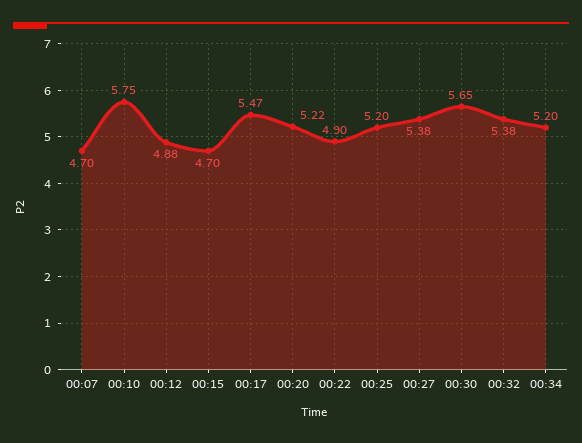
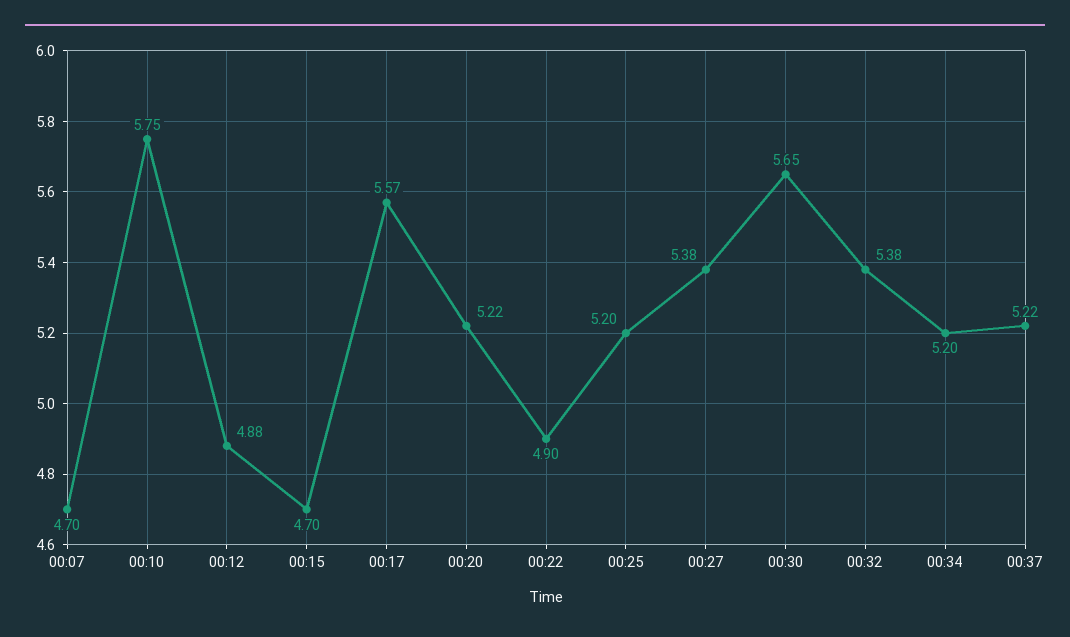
00:17: 5.47 -> 5.57
00:37: none -> 5.22

